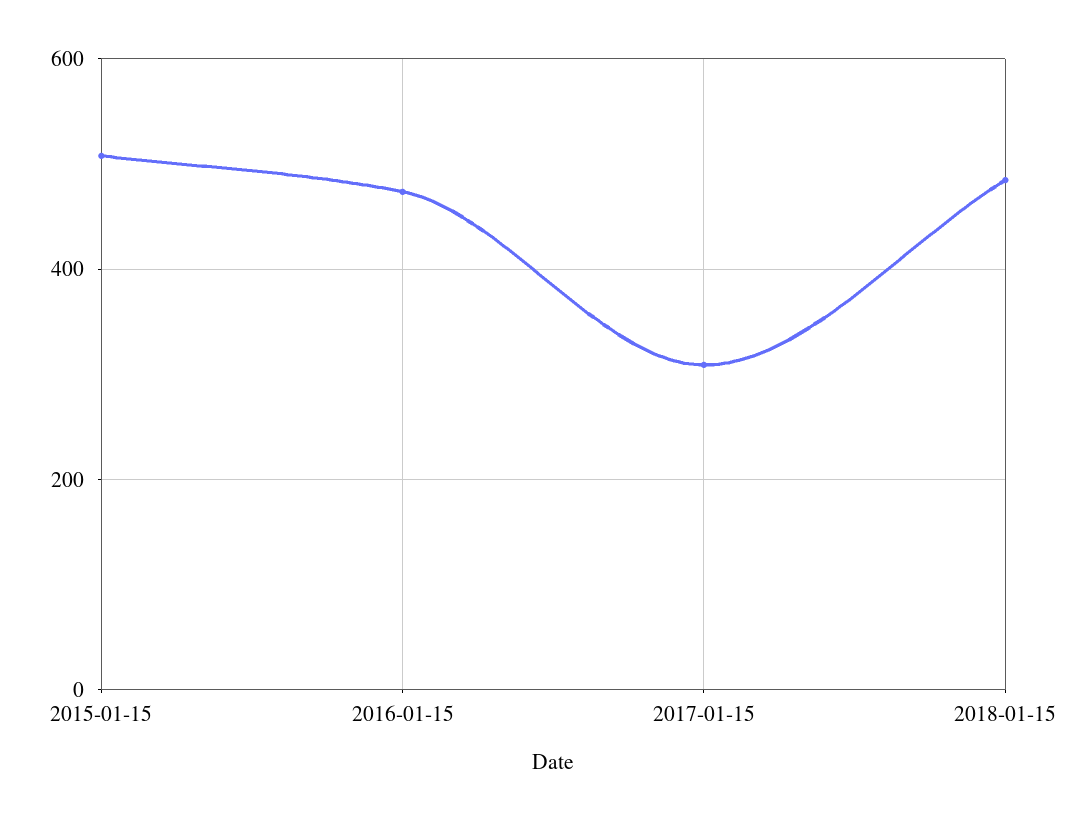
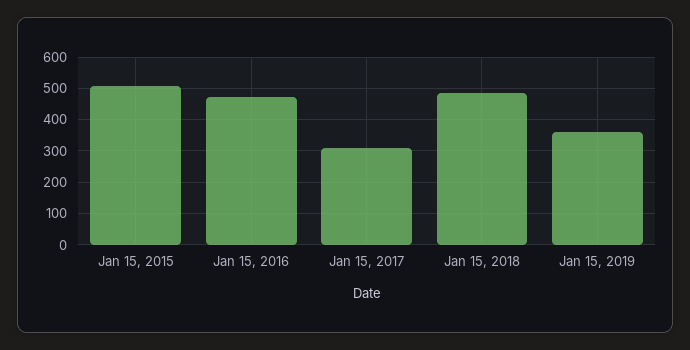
Jan 15, 2019: none -> 360

